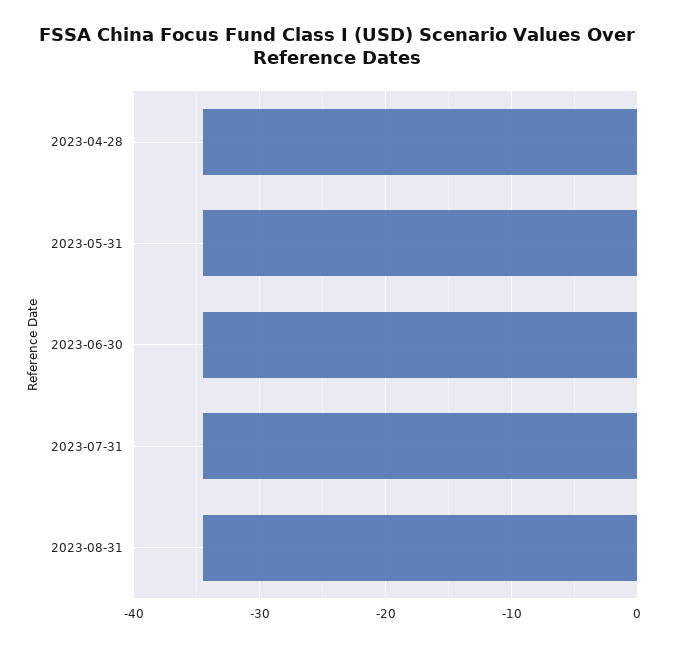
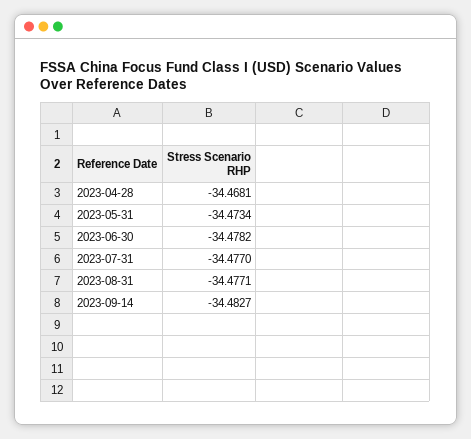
2023-09-14: none -> -34.4827

